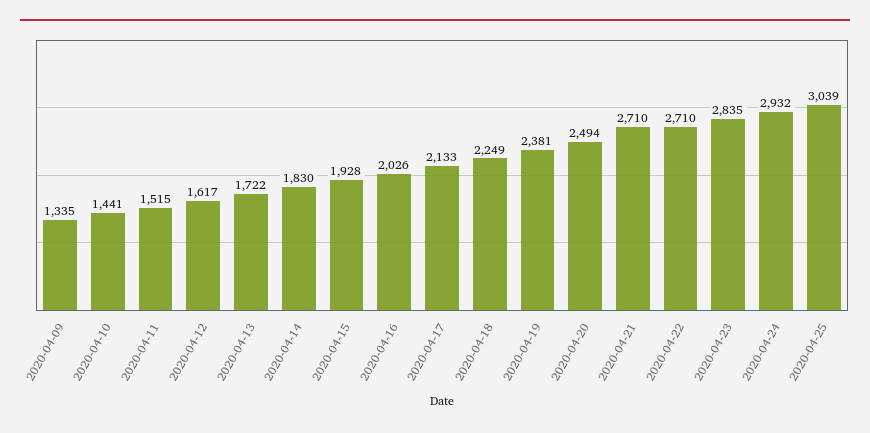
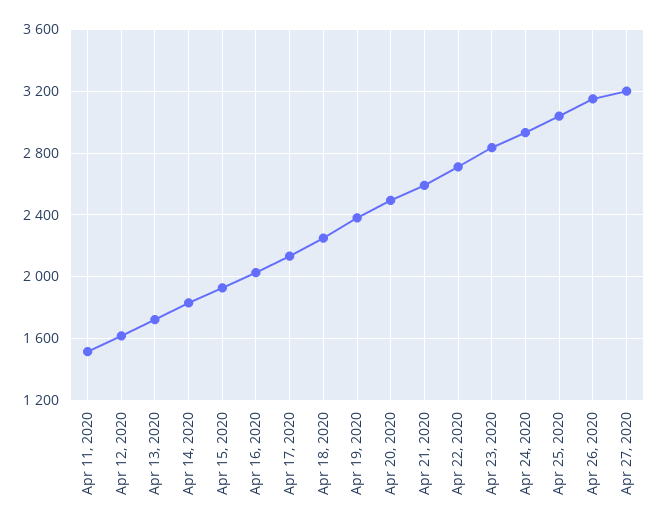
2020-04-09: 1335 -> none
2020-04-10: 1441 -> none
2020-04-21: 2710 -> 2600
Apr 26, 2020: none -> 3150
Apr 27, 2020: none -> 3200

